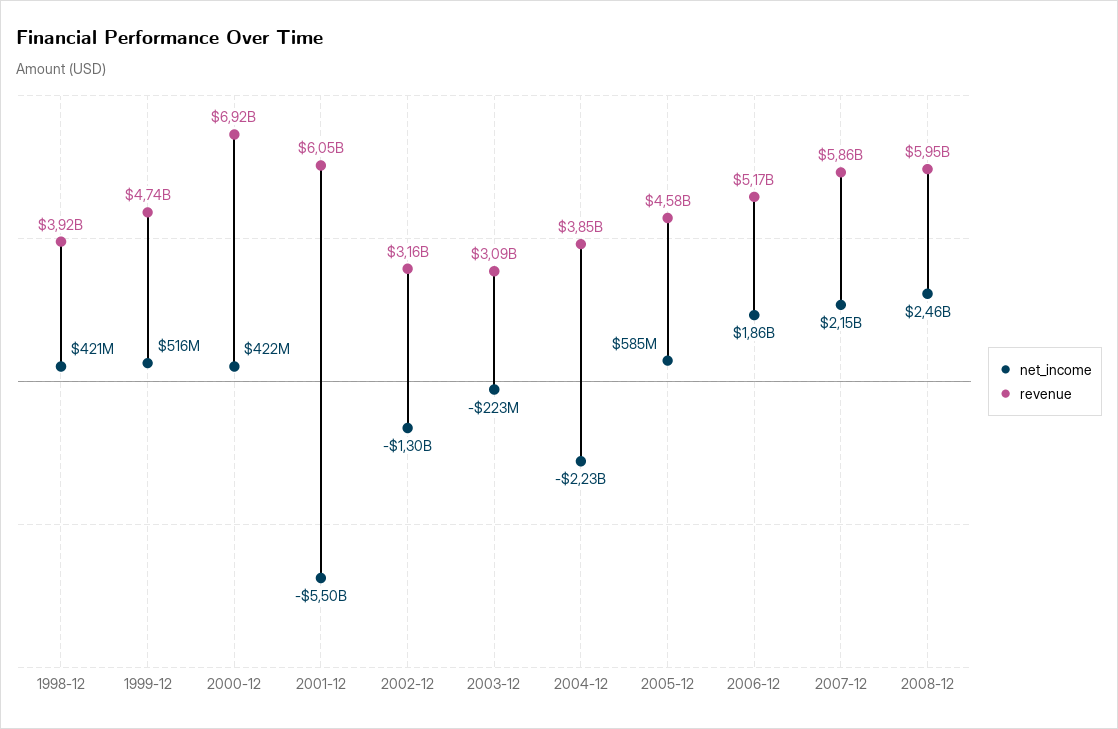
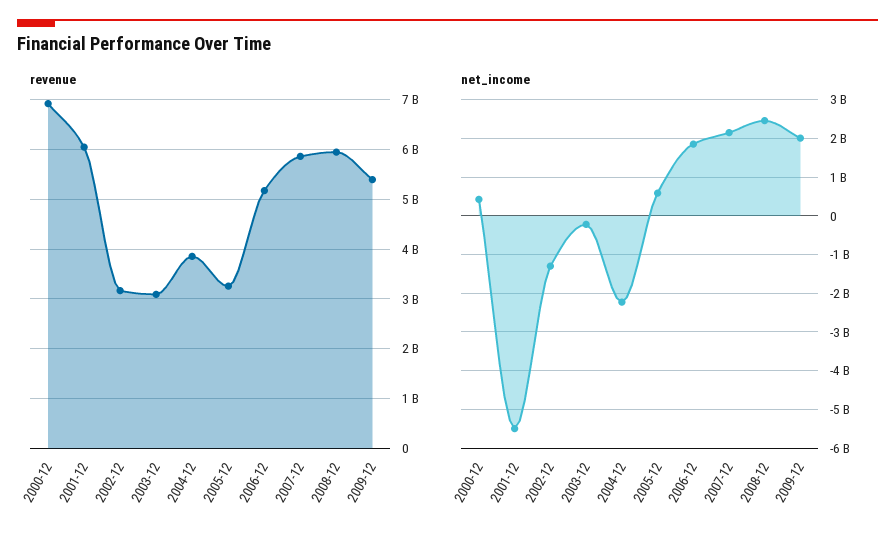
net_income, 1998-12: 421000000 -> none
revenue, 1998-12: 3920000000 -> none
net_income, 1999-12: 516000000 -> none
revenue, 1999-12: 4740000000 -> none
revenue, 2005-12: 4580000000 -> 3200000000
revenue, 2009-12: none -> 5400000000
net_income, 2009-12: none -> 2000000000

